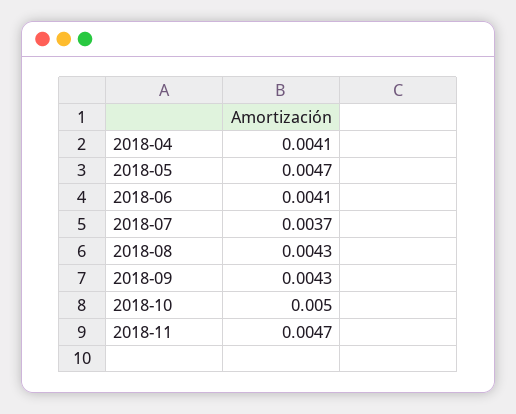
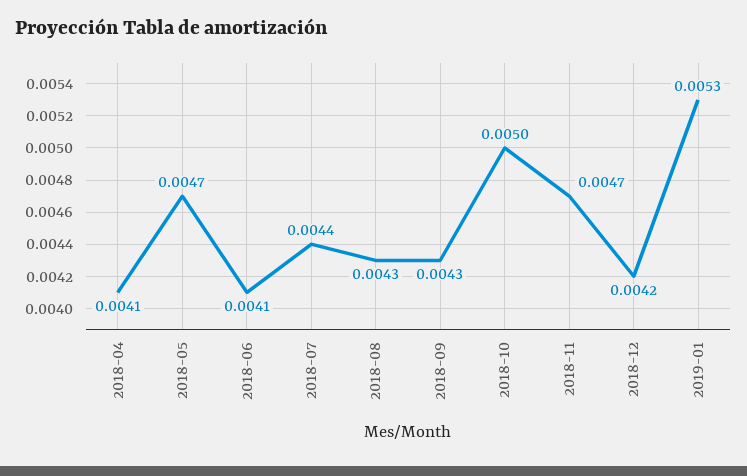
2018-07: 0.0037 -> 0.0044
2018-12: none -> 0.0042
2019-01: none -> 0.0053

